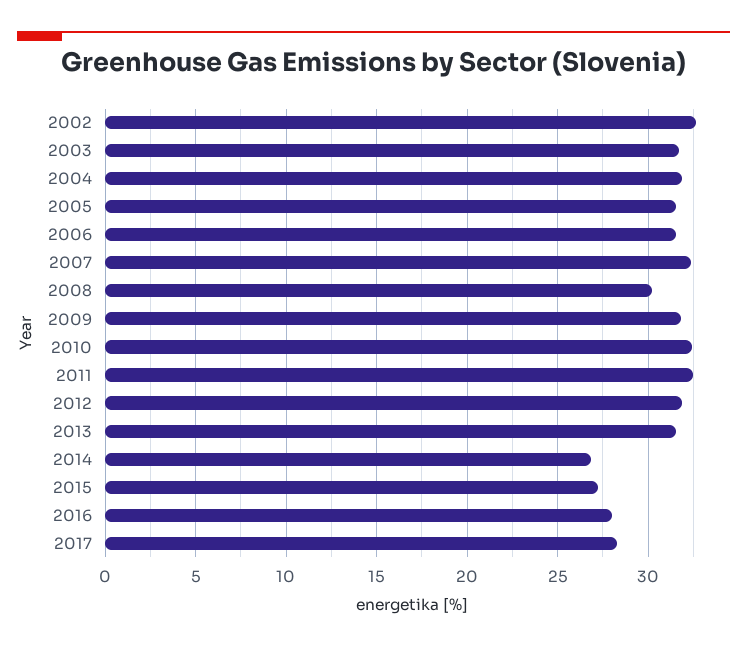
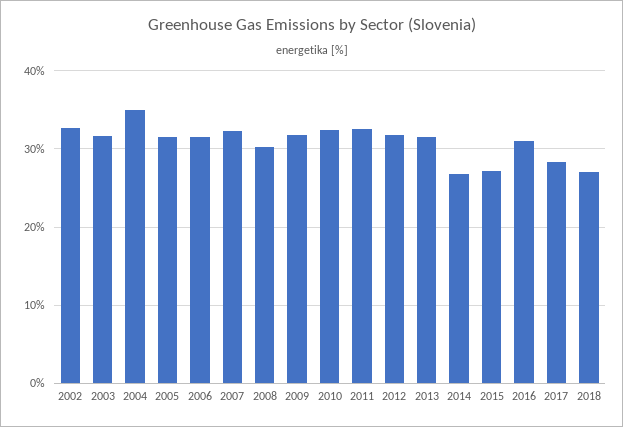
2004: 32 -> 35
2016: 28 -> 31
2018: none -> 27

